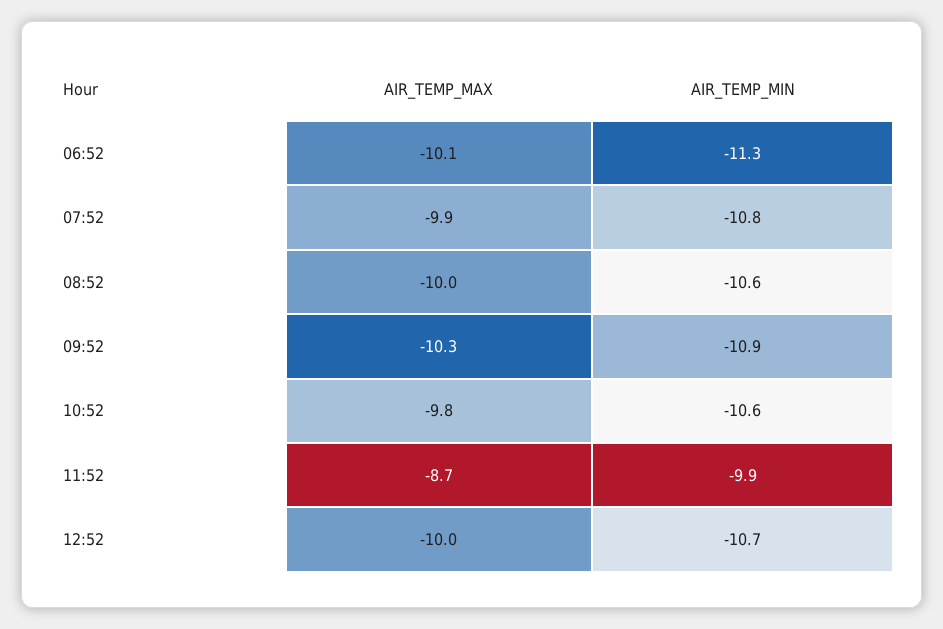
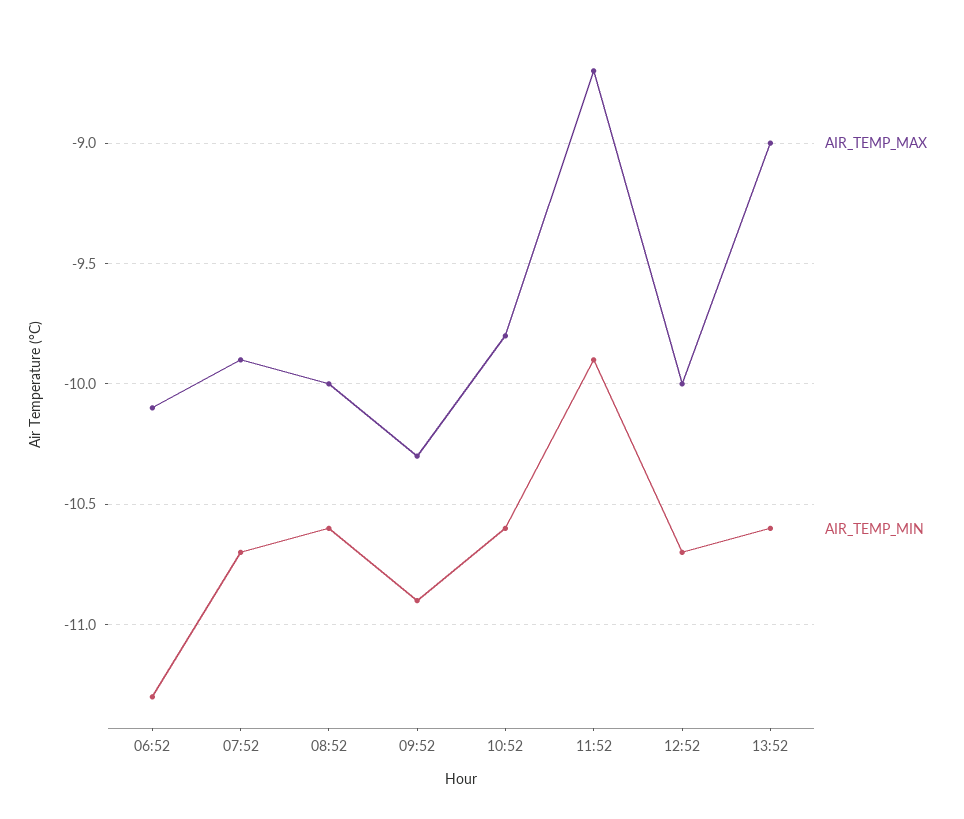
AIR_TEMP_MIN, 07:52: -10.8 -> -10.7
AIR_TEMP_MAX, 13:52: none -> -9
AIR_TEMP_MIN, 13:52: none -> -10.6

